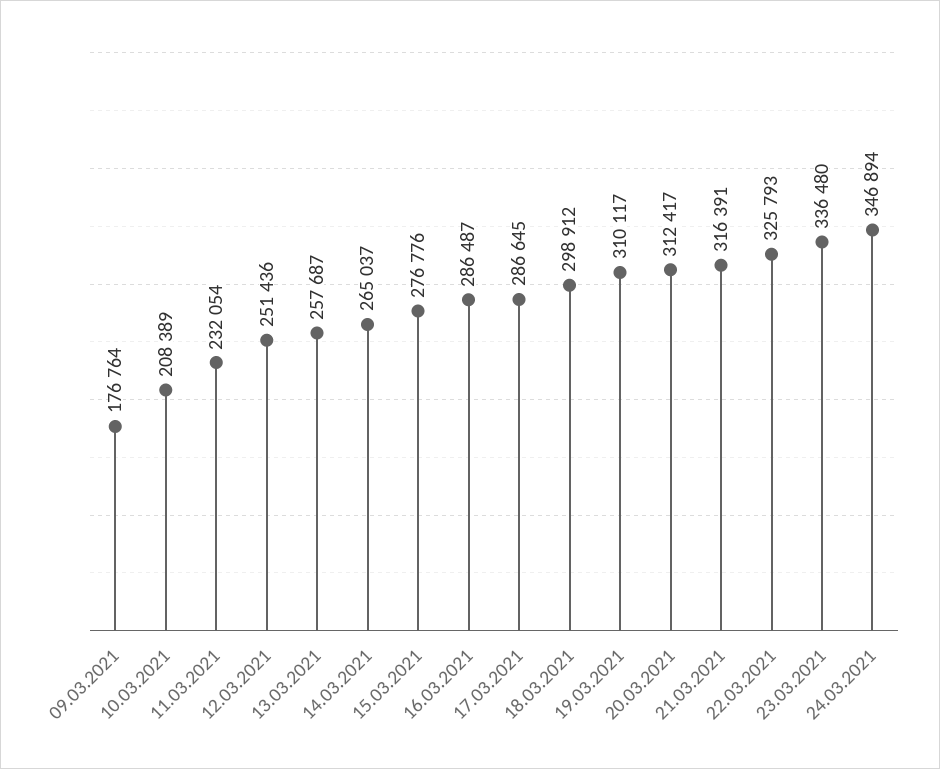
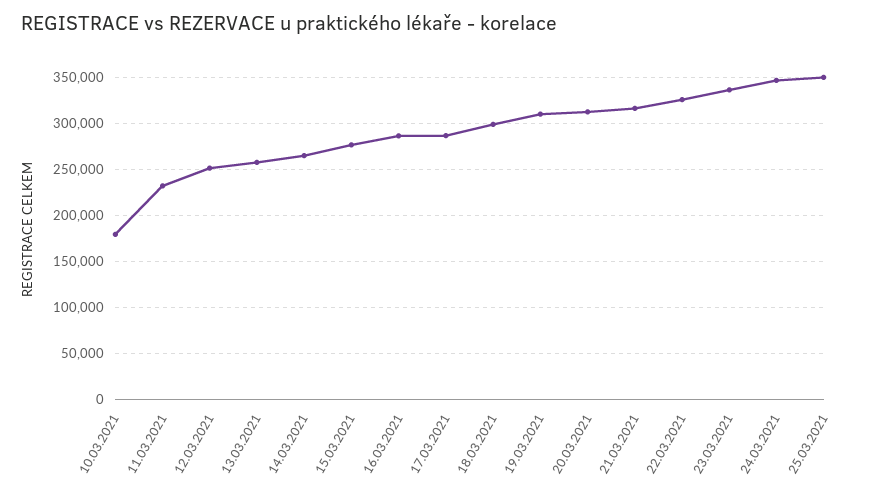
09.03.2021: 176764 -> none
10.03.2021: 208389 -> 180000
25.03.2021: none -> 350000

